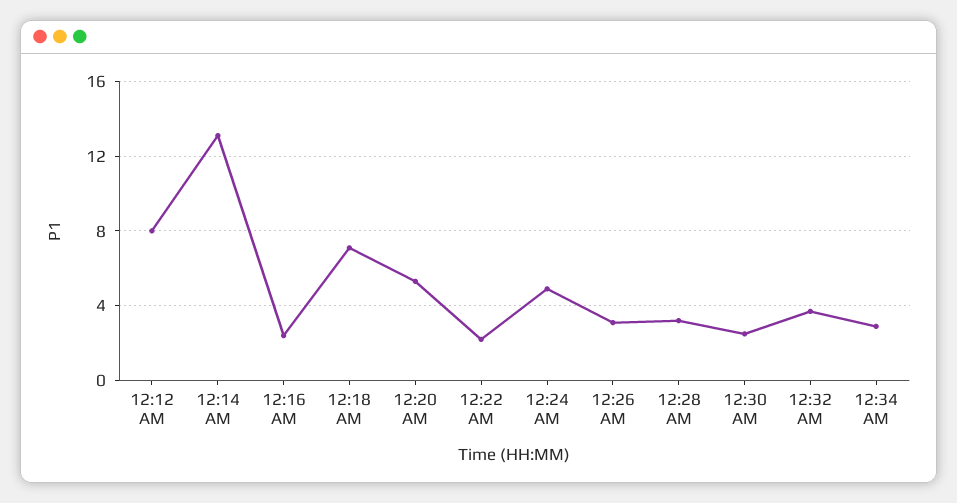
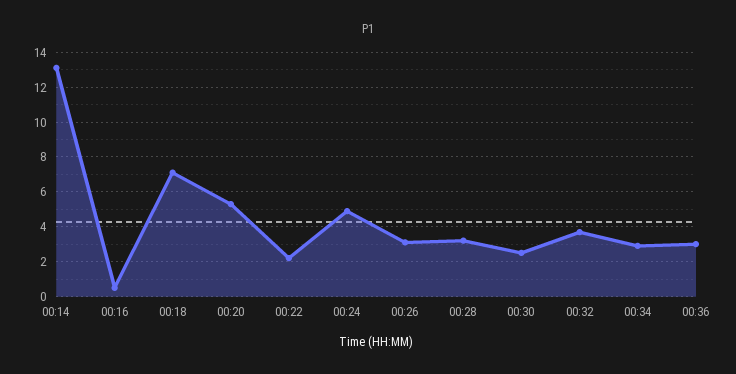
12:12 AM: 8 -> none
12:16 AM: 2.5 -> 0.5
00:36: none -> 3

